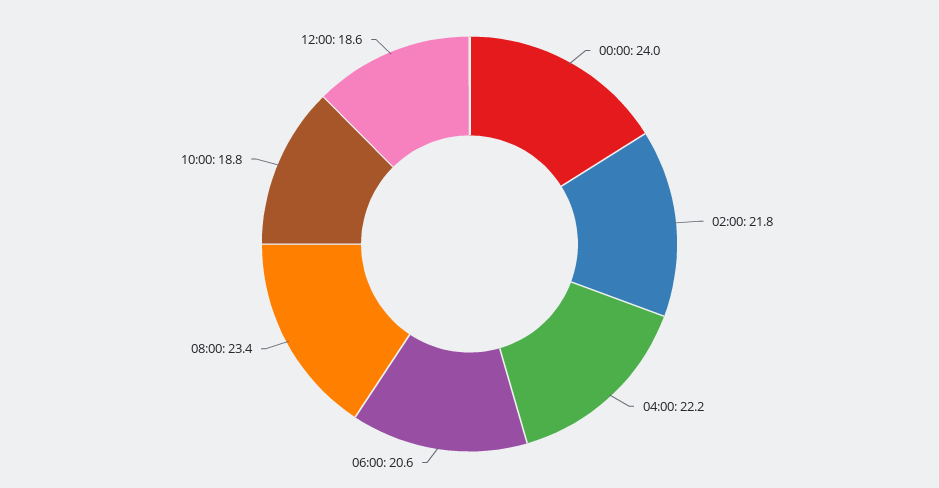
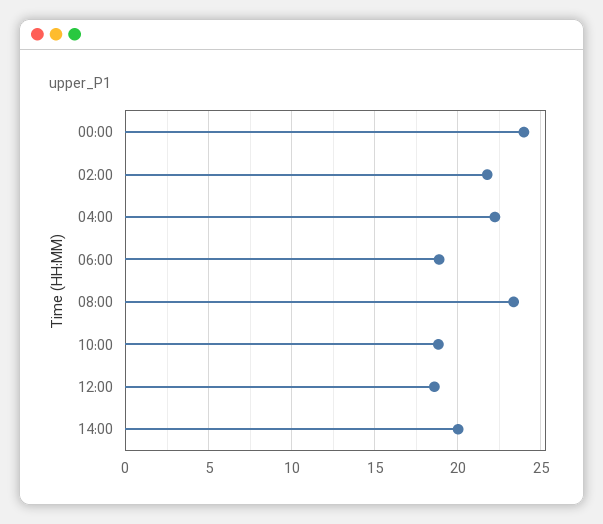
06:00: 20.6 -> 19
14:00: none -> 20

